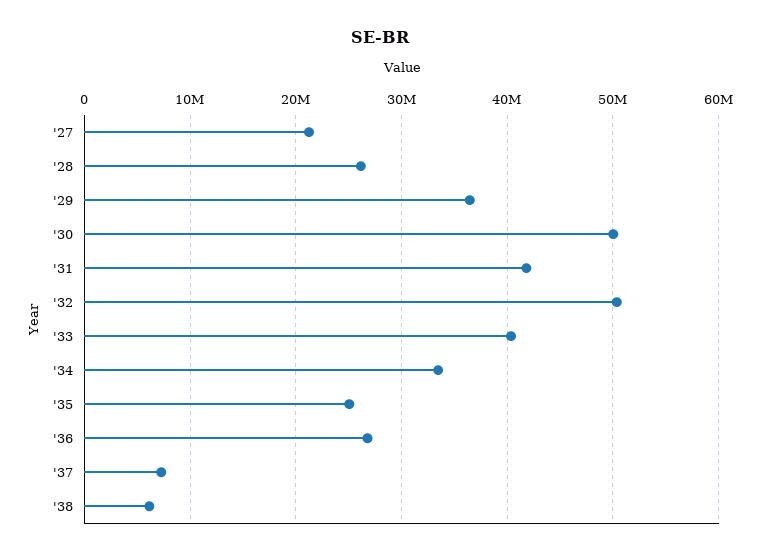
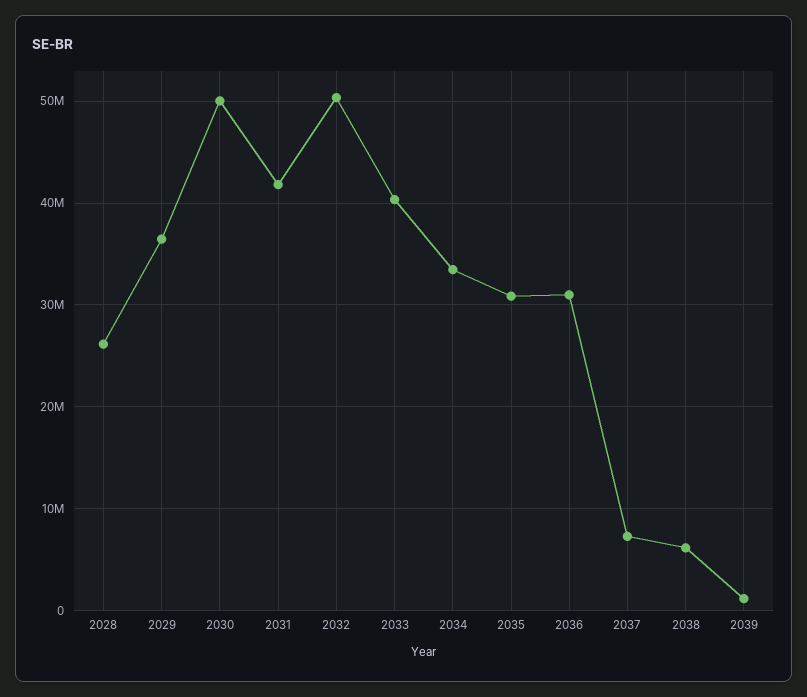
'27: 21000000 -> none
'35: 25000000 -> 31000000
'36: 27000000 -> 31000000
2039: none -> 1000000

